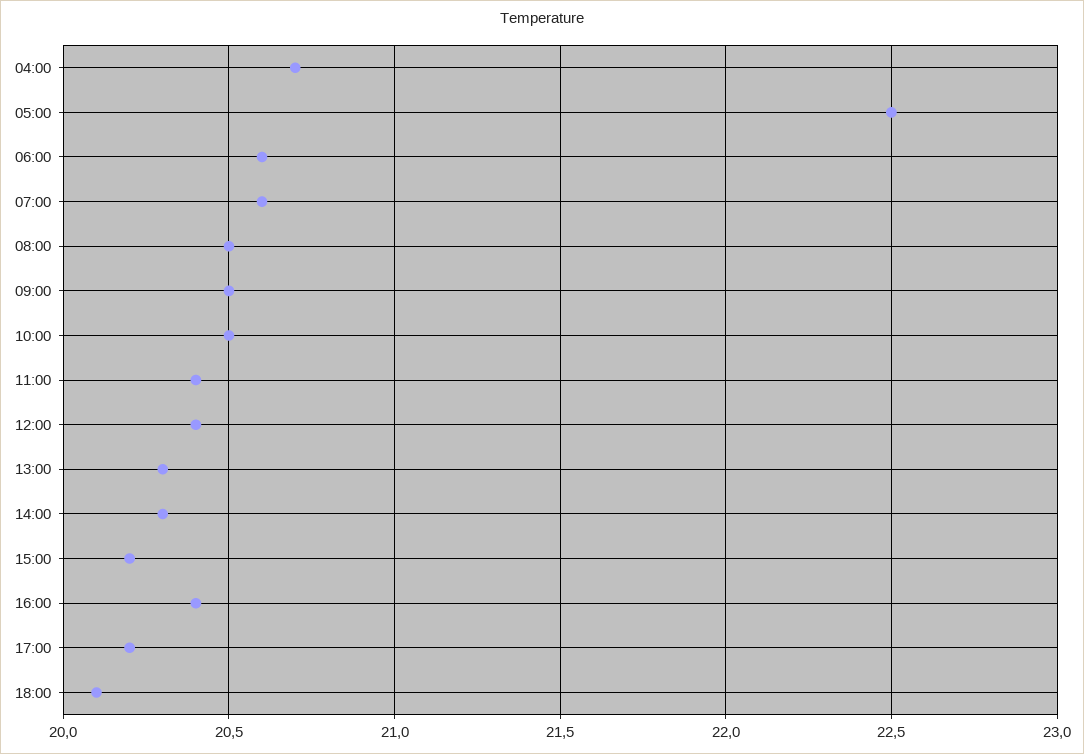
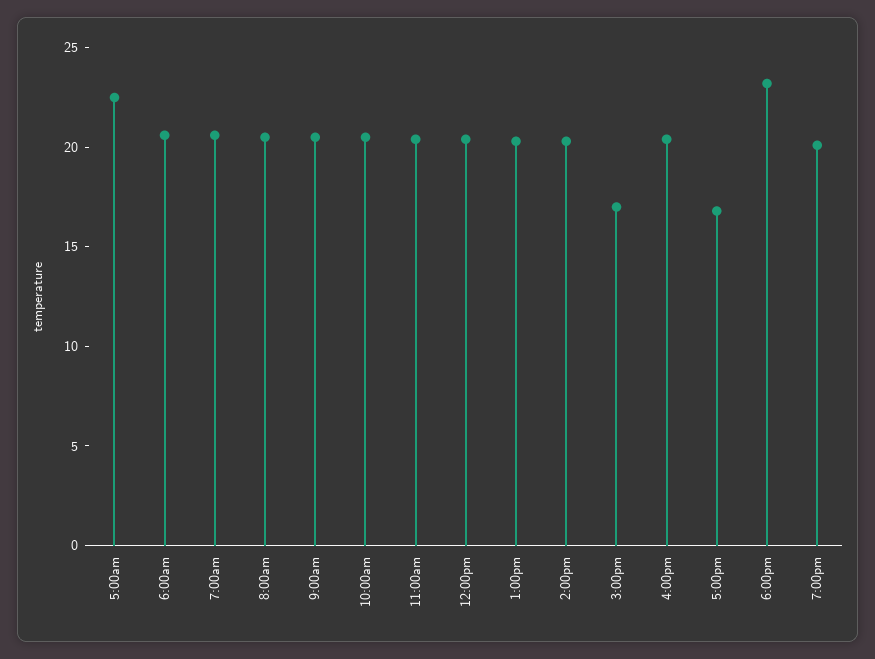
04:00: 20.7 -> none
15:00: 20.2 -> 17
17:00: 20.2 -> 17
18:00: 20.1 -> 23
7:00pm: none -> 20

